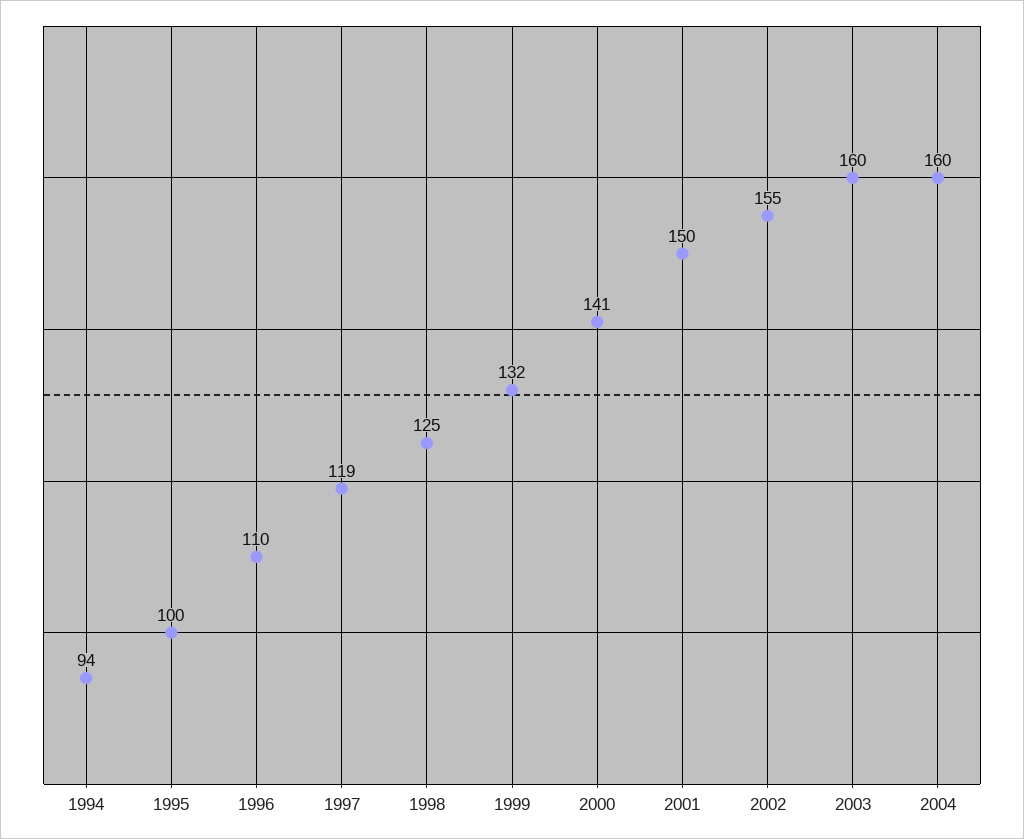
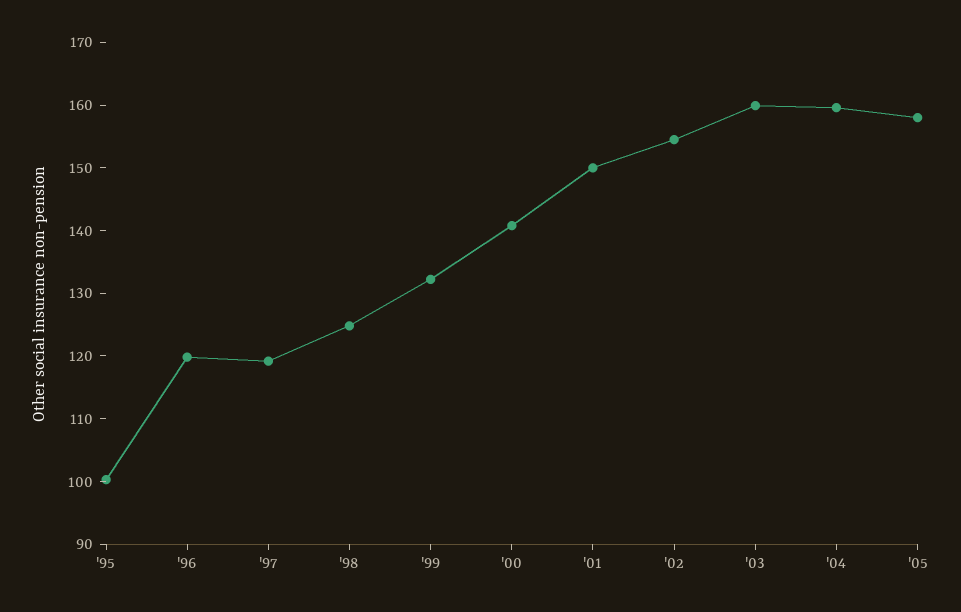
1994: 94 -> none
1996: 110 -> 120
'05: none -> 158

